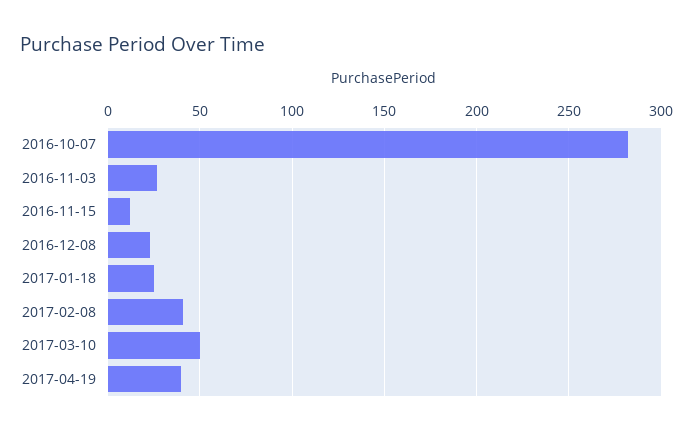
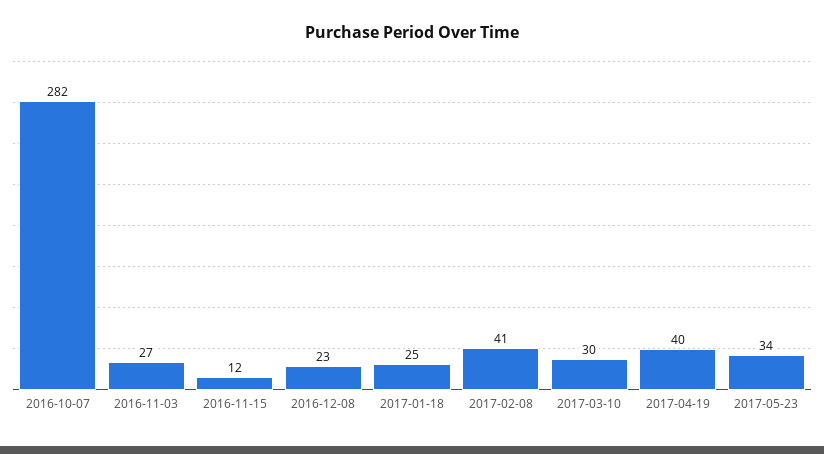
2017-03-10: 50 -> 30
2017-05-23: none -> 34

